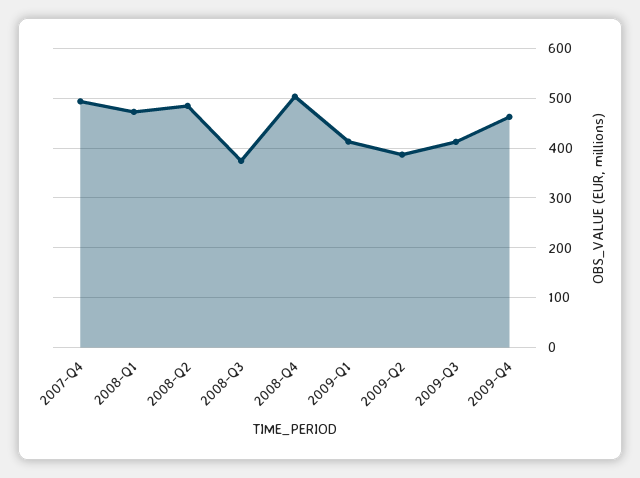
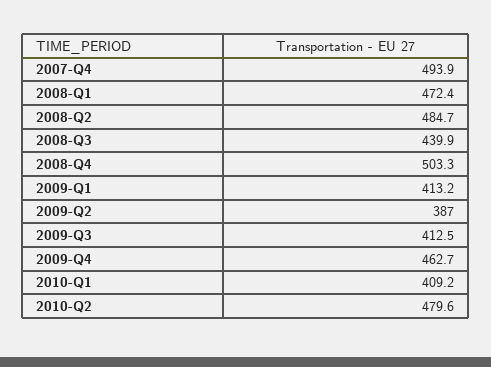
2008-Q3: 380 -> 439.9
2010-Q1: none -> 409.2
2010-Q2: none -> 479.6

